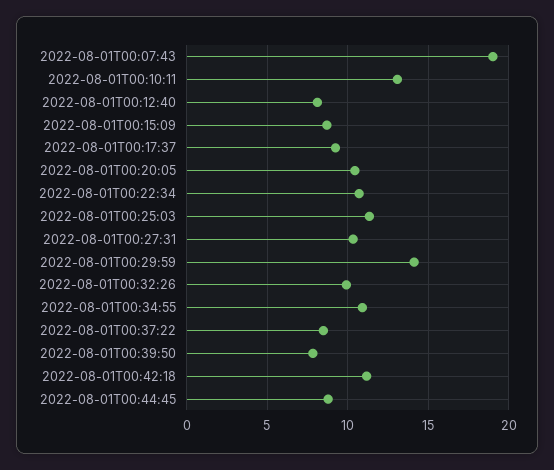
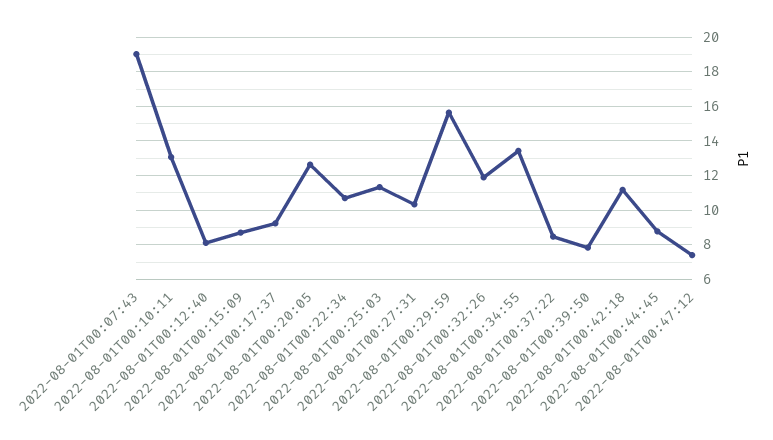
2022-08-01T00:20:05: 10.5 -> 12.5
2022-08-01T00:29:59: 14 -> 15.5
2022-08-01T00:32:26: 10 -> 12
2022-08-01T00:34:55: 11 -> 13.5
2022-08-01T00:47:12: none -> 7.5

